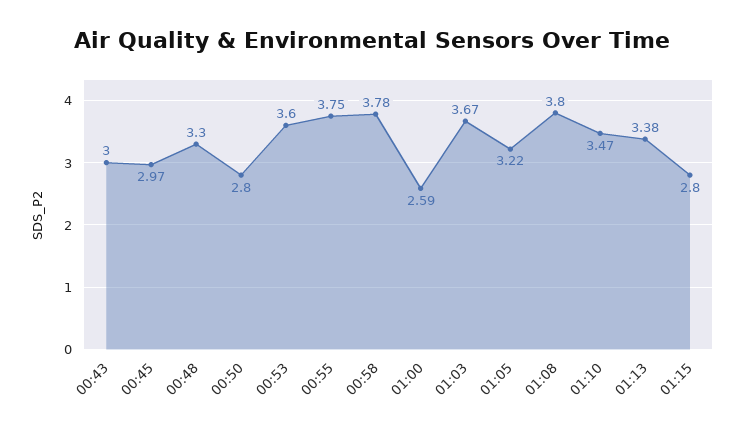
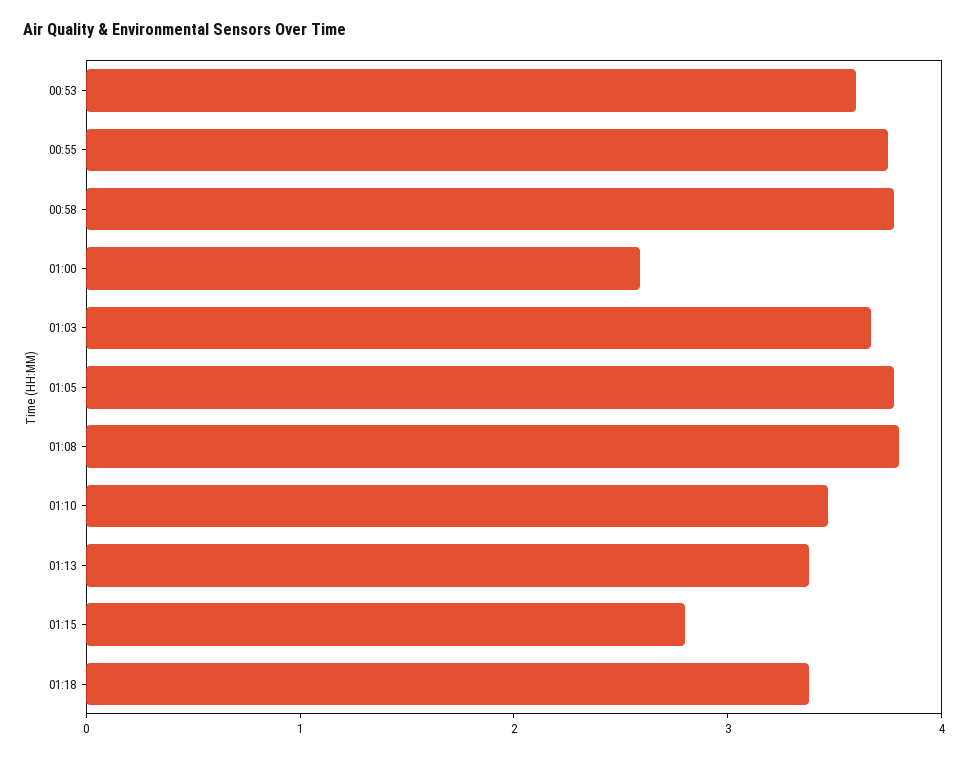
00:43: 3 -> none
00:45: 2.97 -> none
00:48: 3.3 -> none
00:50: 2.8 -> none
01:05: 3.22 -> 3.8
01:18: none -> 3.4

